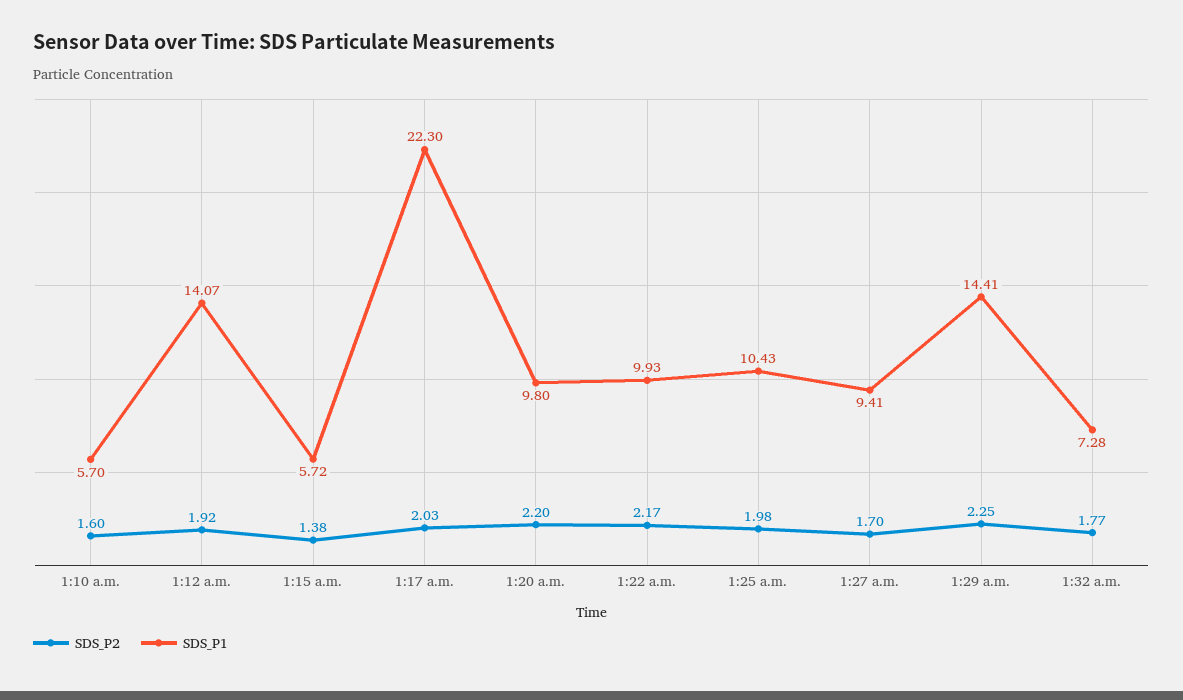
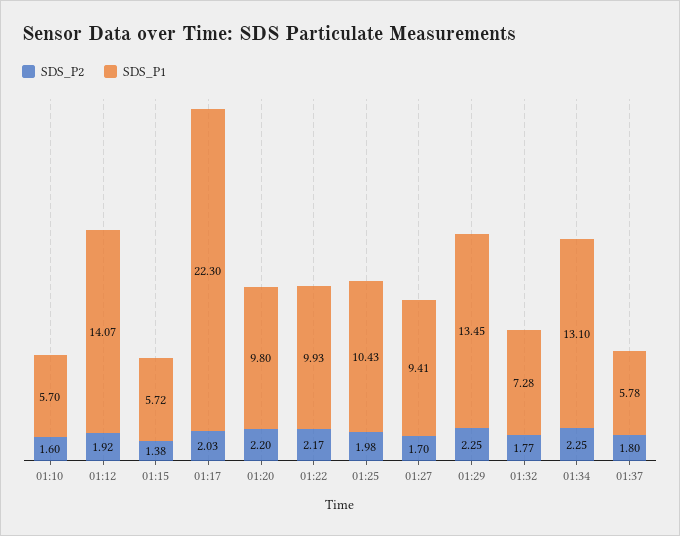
SDS_P1, 1:29 a.m.: 14.41 -> 13.45
SDS_P2, 01:34: none -> 2.25
SDS_P1, 01:34: none -> 13.1
SDS_P2, 01:37: none -> 1.8
SDS_P1, 01:37: none -> 5.78

